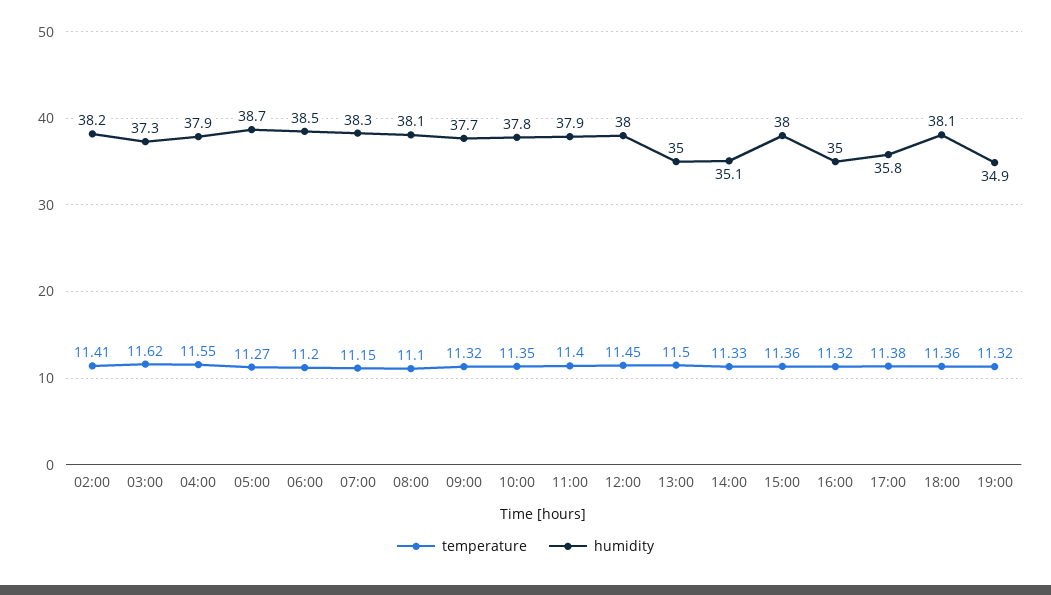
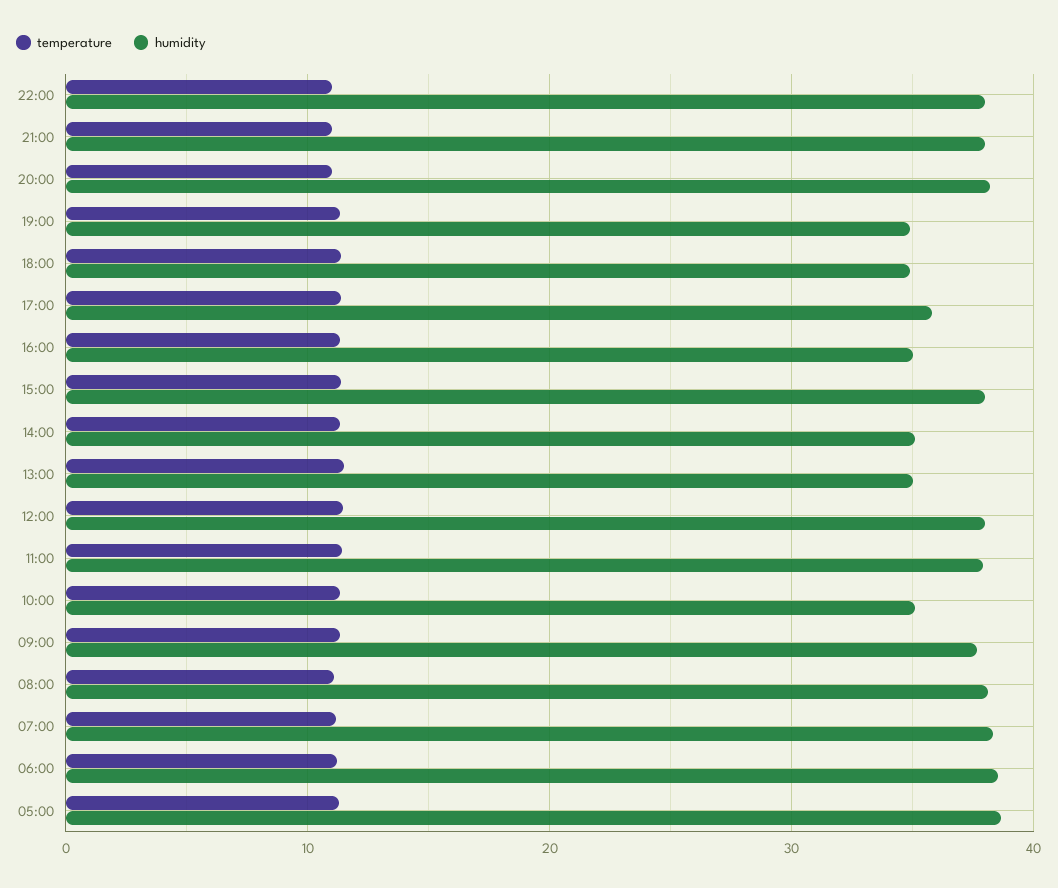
temperature, 02:00: 11.41 -> none
humidity, 02:00: 38.2 -> none
temperature, 03:00: 11.62 -> none
humidity, 03:00: 37.3 -> none
temperature, 04:00: 11.55 -> none
humidity, 04:00: 37.9 -> none
humidity, 10:00: 37.8 -> 35
humidity, 18:00: 38.1 -> 35
temperature, 22:00: none -> 11
humidity, 22:00: none -> 38
temperature, 21:00: none -> 11
humidity, 21:00: none -> 38
temperature, 20:00: none -> 11
humidity, 20:00: none -> 38

